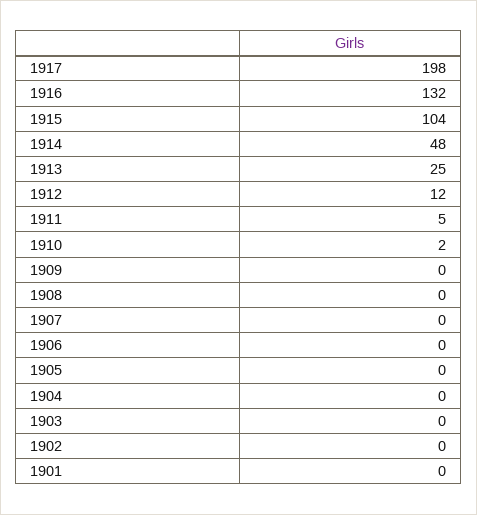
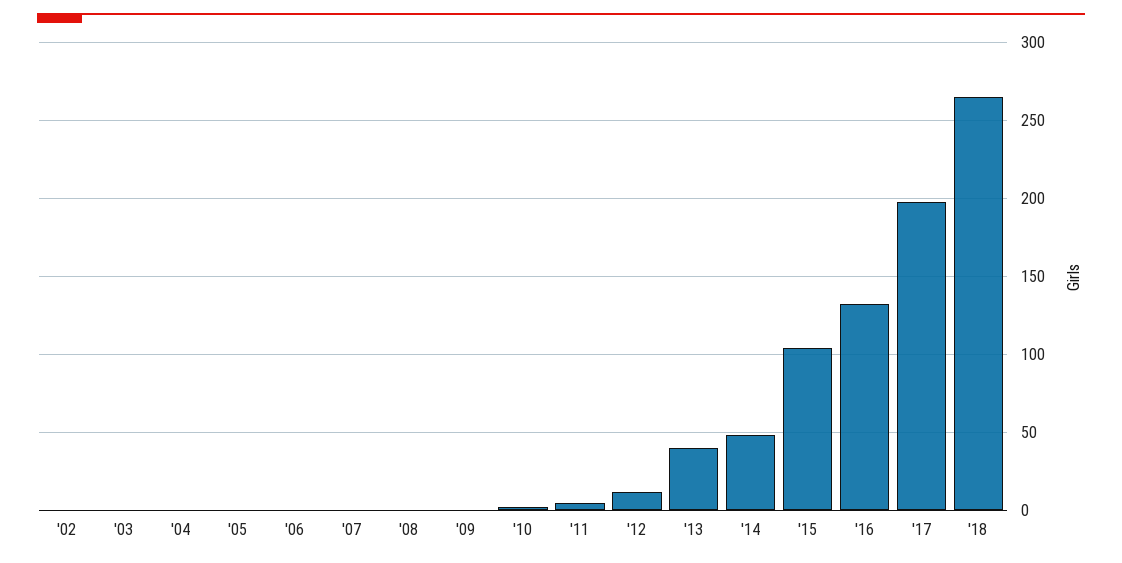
1913: 25 -> 40
1901: 0 -> none
'18: none -> 265

